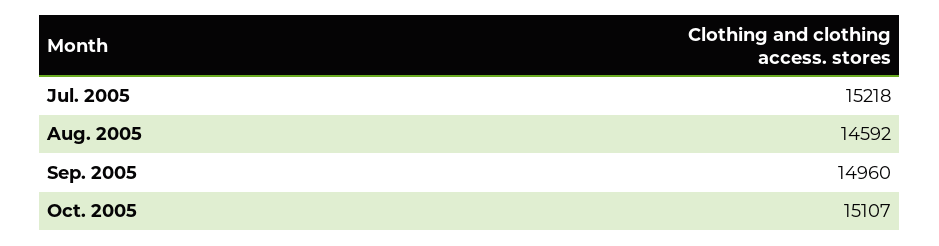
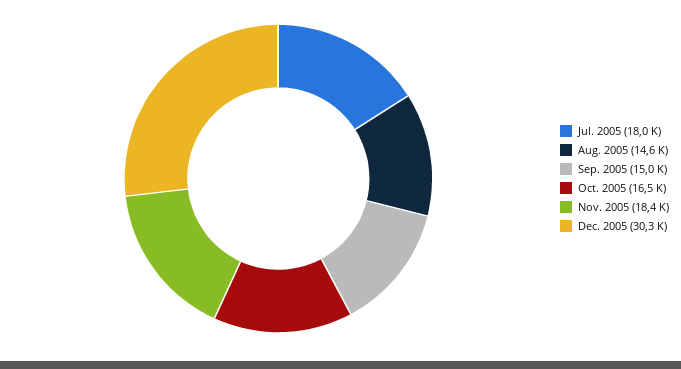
Jul. 2005: 15218 -> 18000
Oct. 2005: 15107 -> 16500
Nov. 2005: none -> 18400
Dec. 2005: none -> 30300

